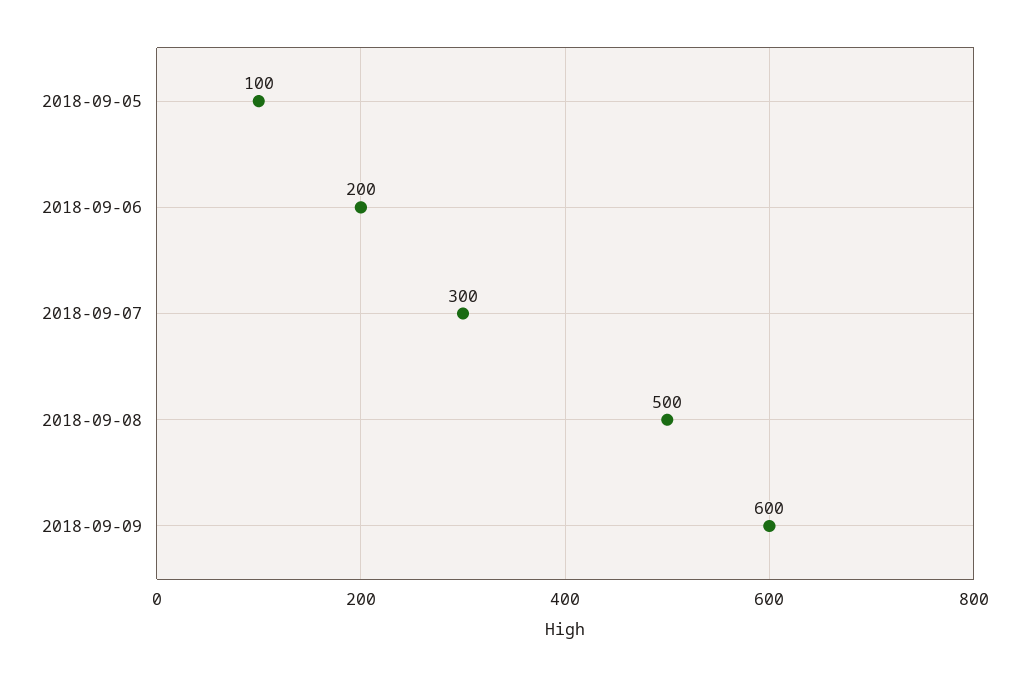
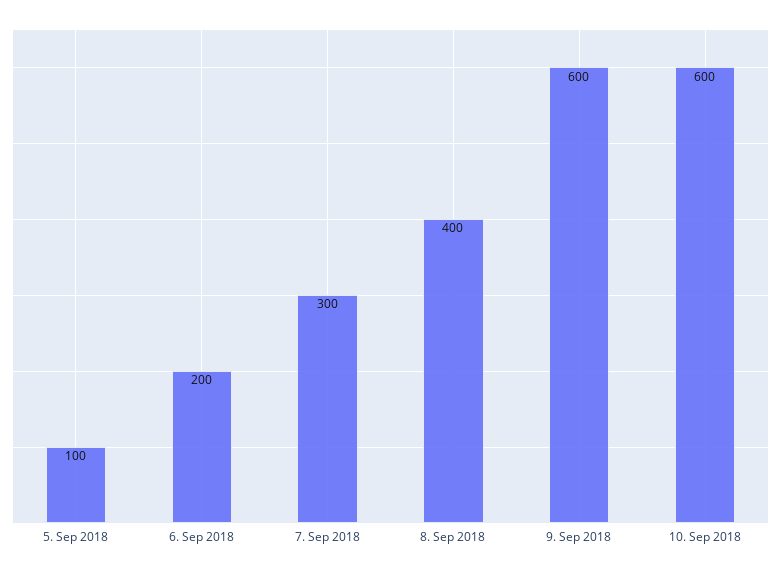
2018-09-08: 500 -> 400
10. Sep 2018: none -> 600

